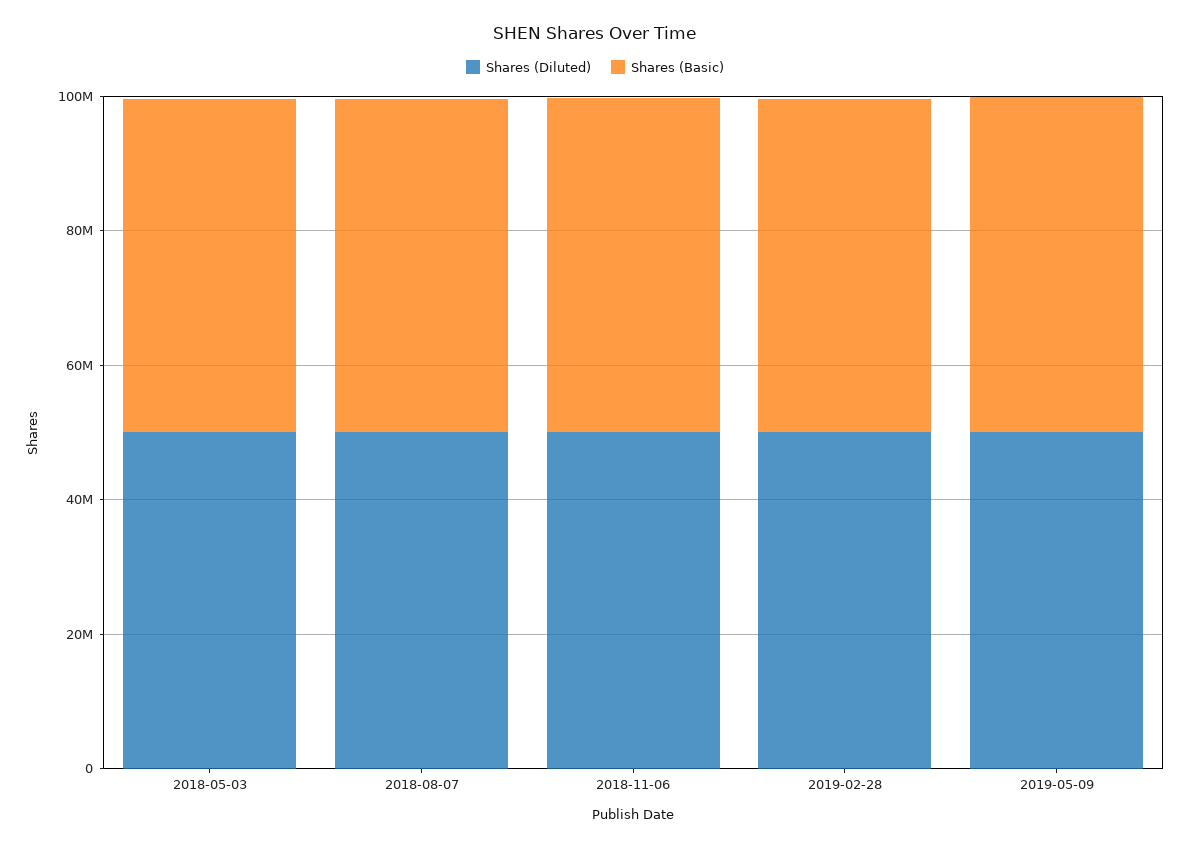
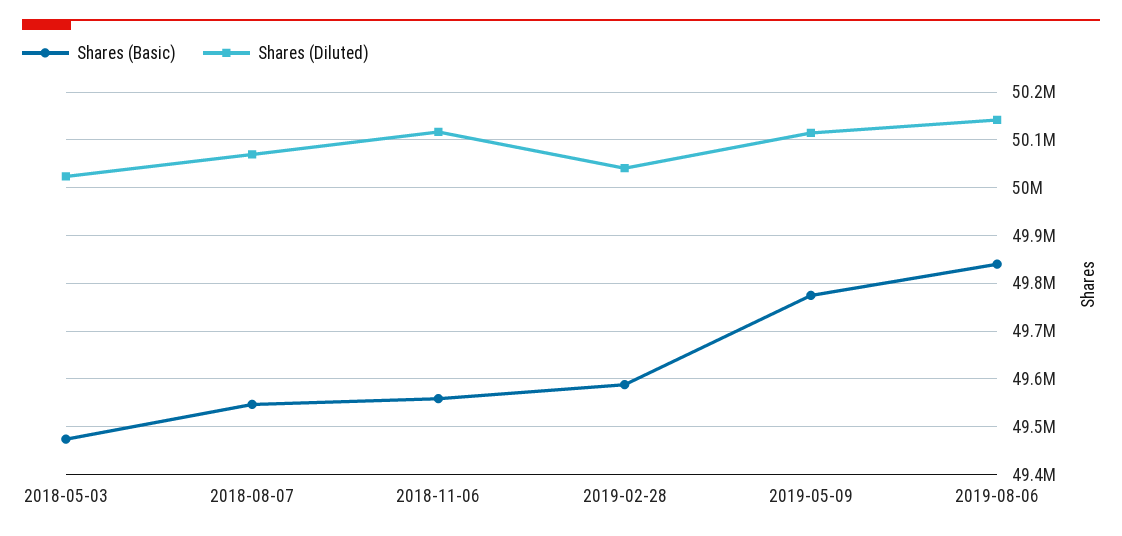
Shares (Basic), 2019-08-06: none -> 49840000
Shares (Diluted), 2019-08-06: none -> 50140000

